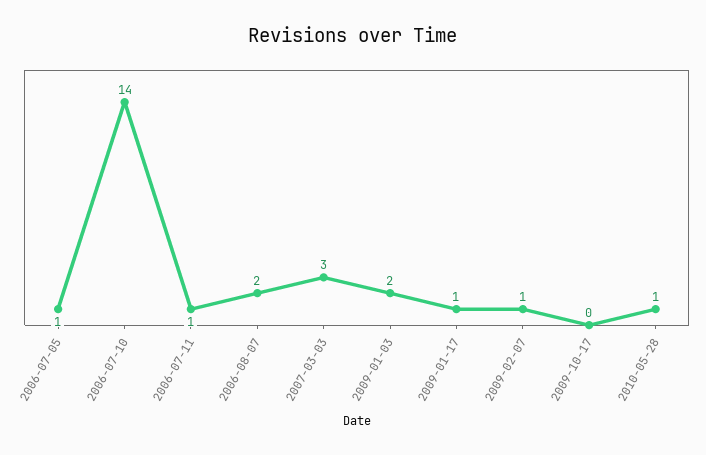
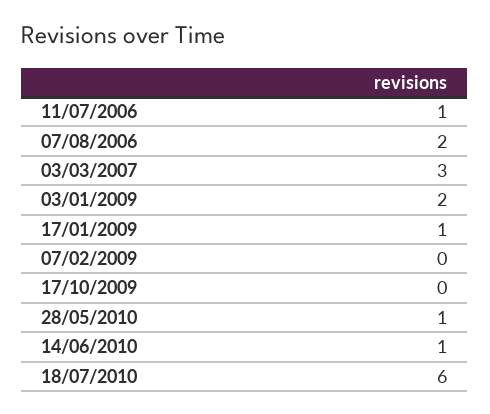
2006-07-05: 1 -> none
2006-07-10: 14 -> none
2009-02-07: 1 -> 0
14/06/2010: none -> 1
18/07/2010: none -> 6

